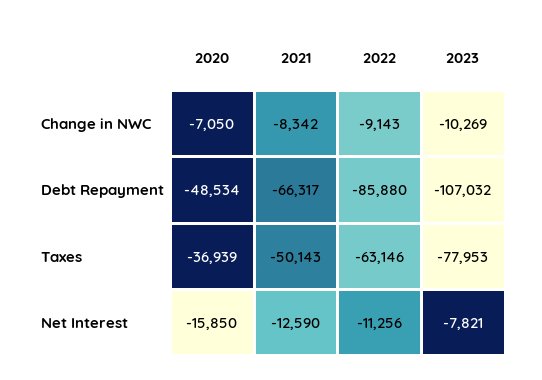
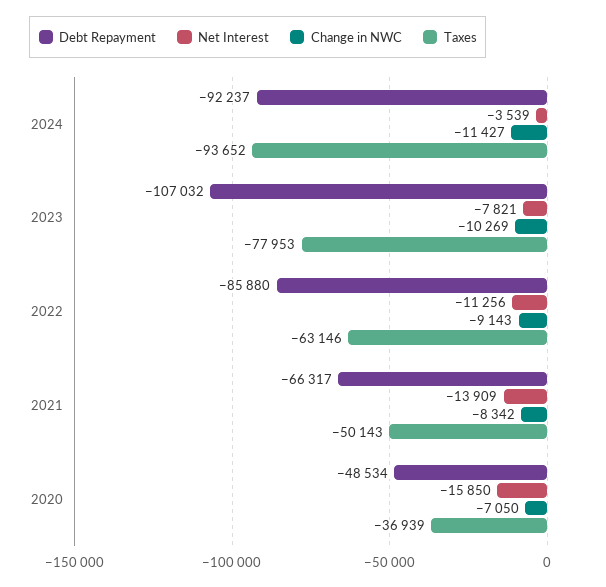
Net Interest, 2021: -12590 -> -13909
Debt Repayment, 2024: none -> -92237
Net Interest, 2024: none -> -3539
Change in NWC, 2024: none -> -11427
Taxes, 2024: none -> -93652

